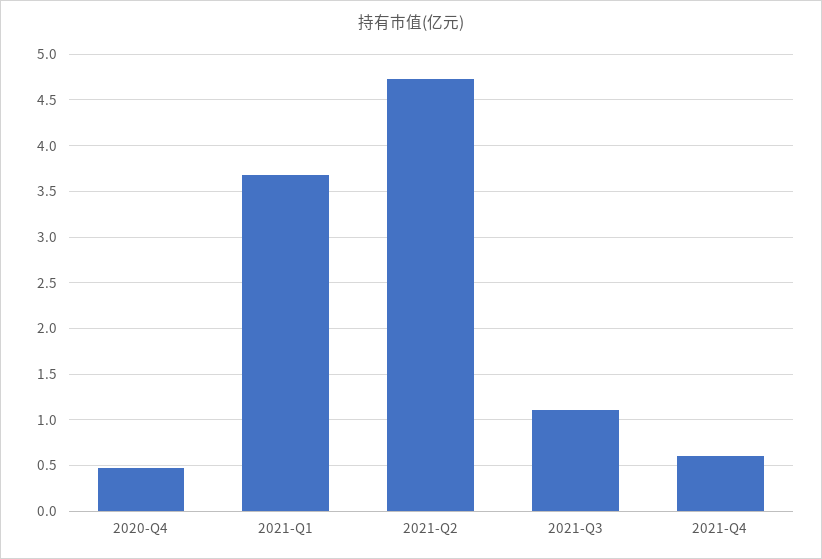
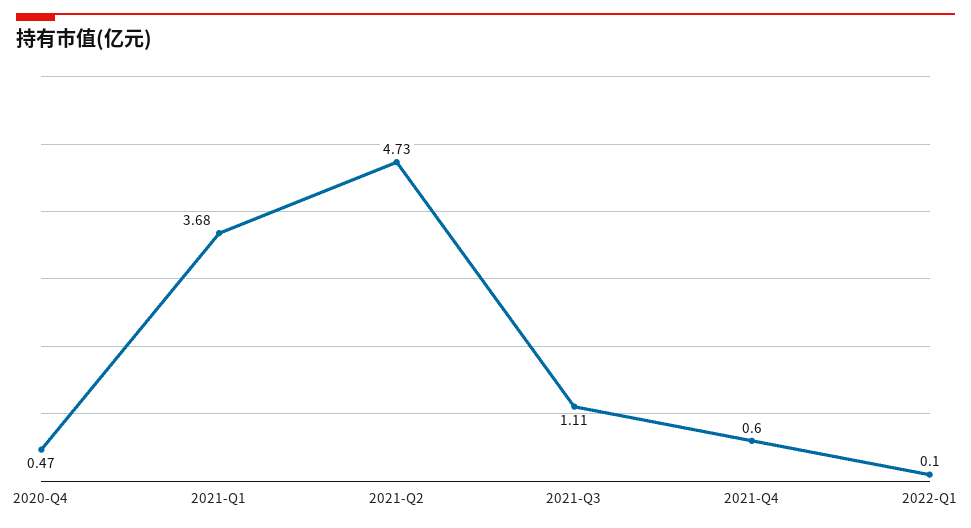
2022-Q1: none -> 0.1

